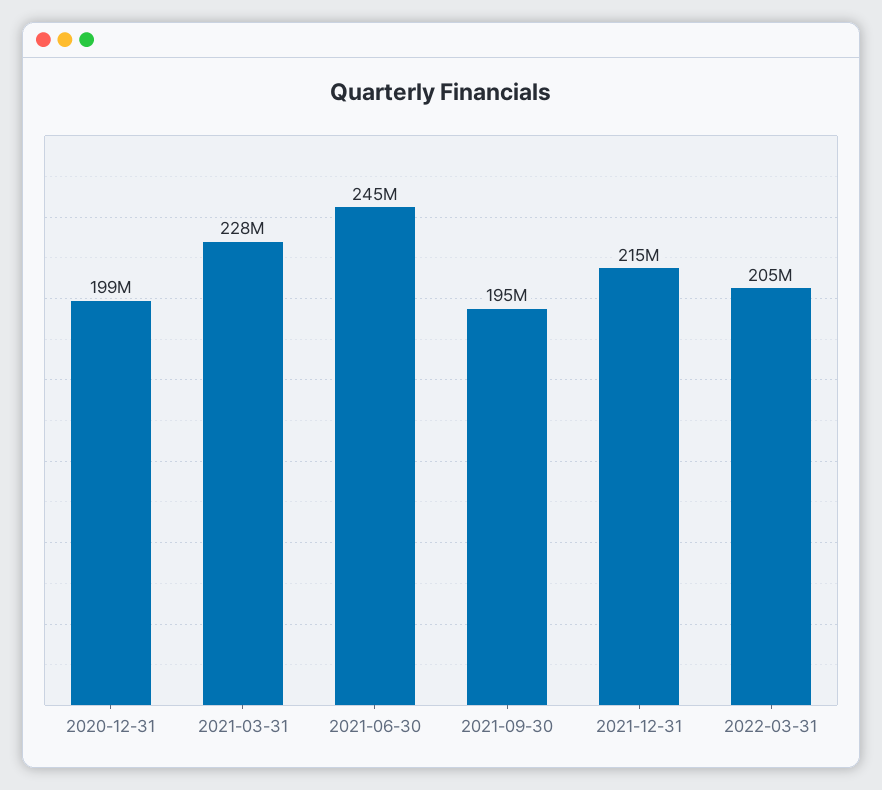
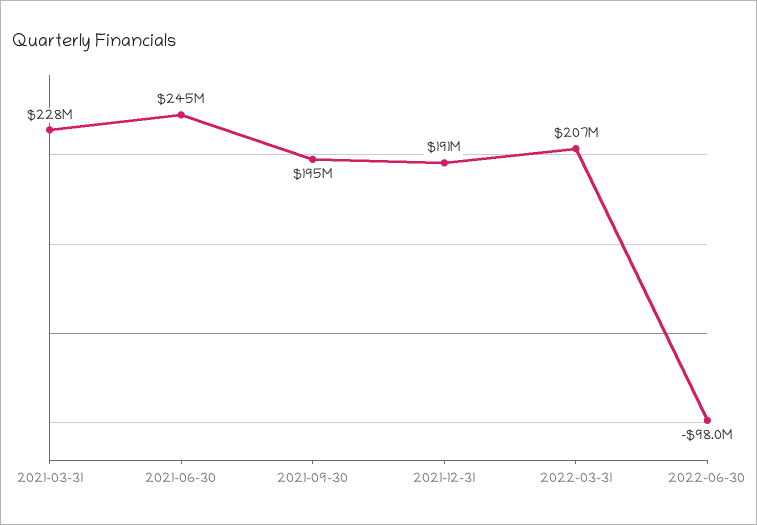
2020-12-31: 199000000 -> none
2021-12-31: 215000000 -> 191000000
2022-03-31: 205000000 -> 207000000
2022-06-30: none -> -98000000

